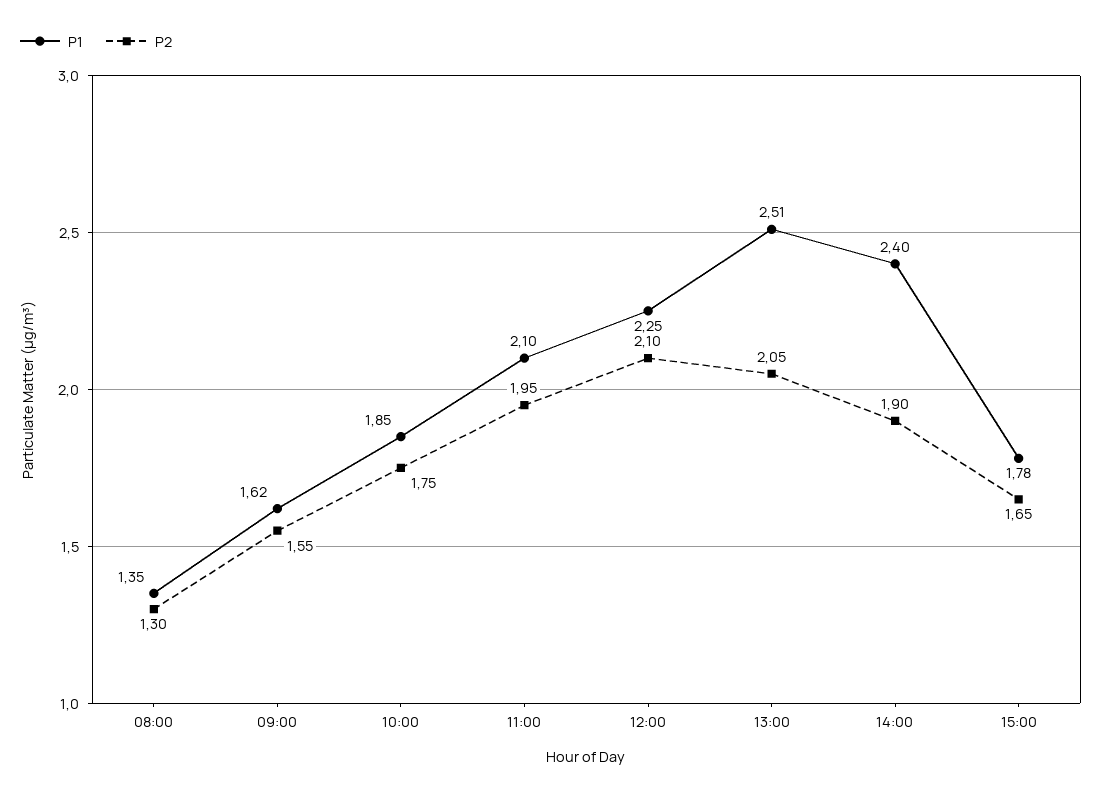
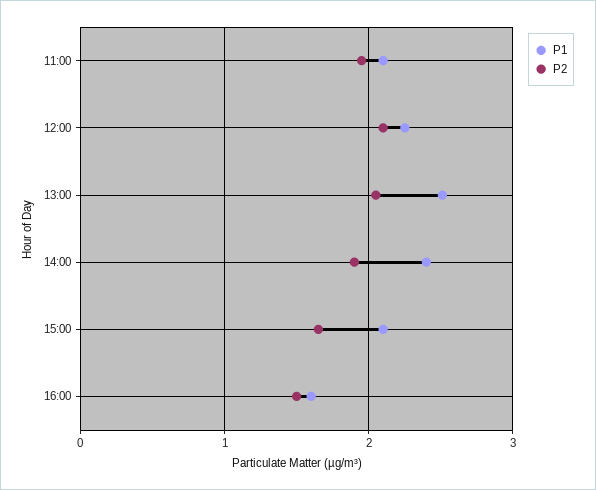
P1, 08:00: 1.35 -> none
P2, 08:00: 1.3 -> none
P1, 09:00: 1.62 -> none
P2, 09:00: 1.55 -> none
P1, 10:00: 1.85 -> none
P2, 10:00: 1.75 -> none
P1, 15:00: 1.78 -> 2.1
P1, 16:00: none -> 1.6
P2, 16:00: none -> 1.5

